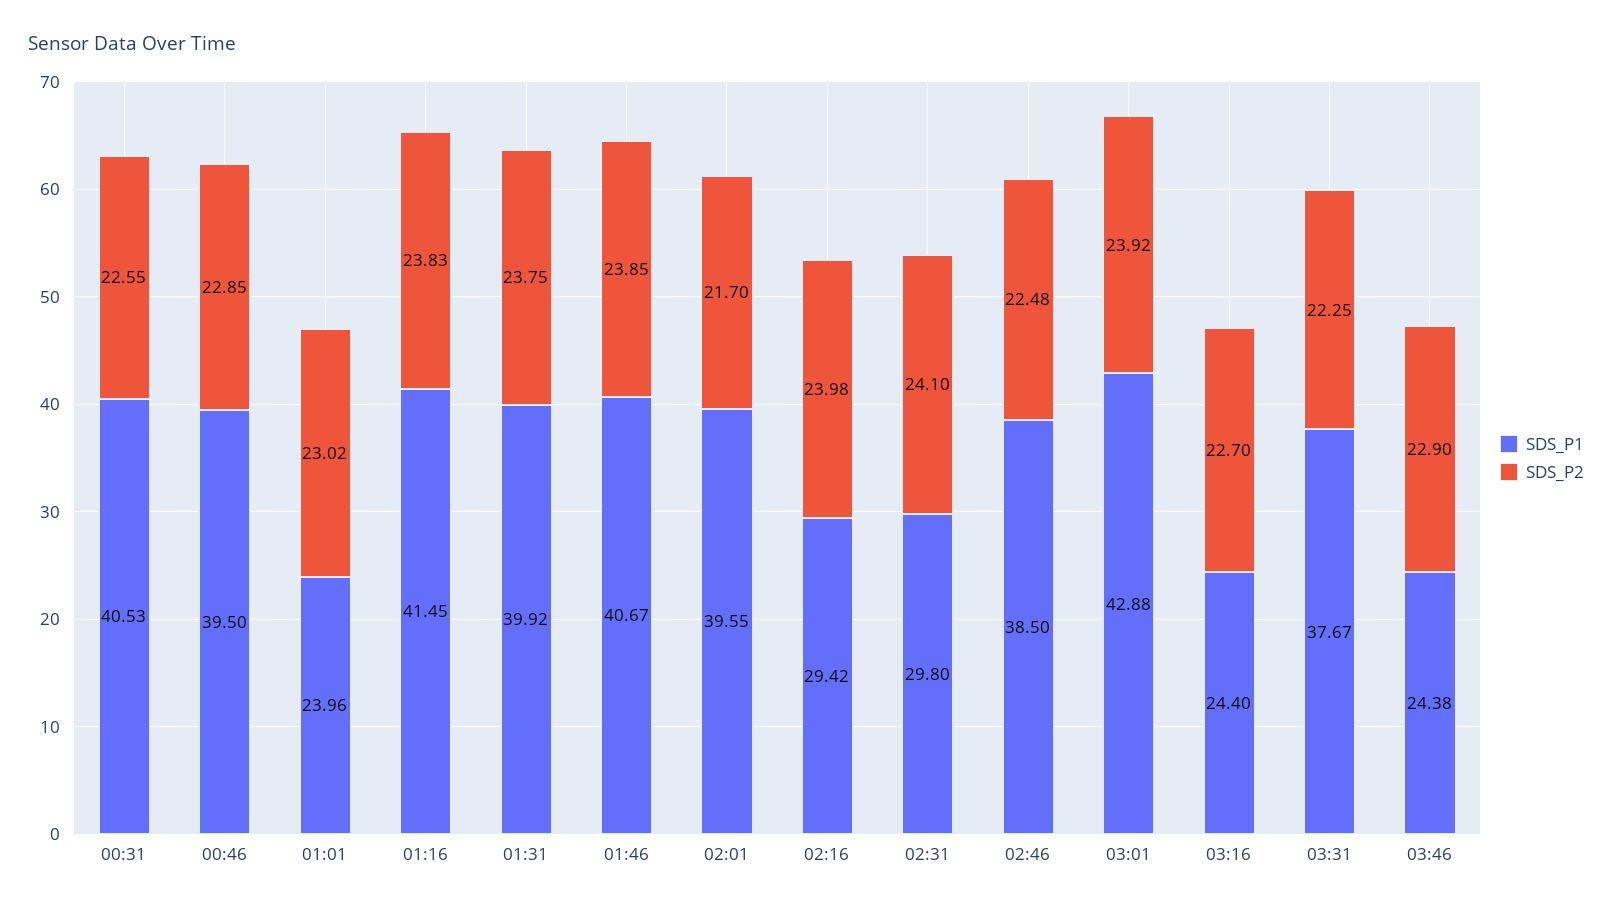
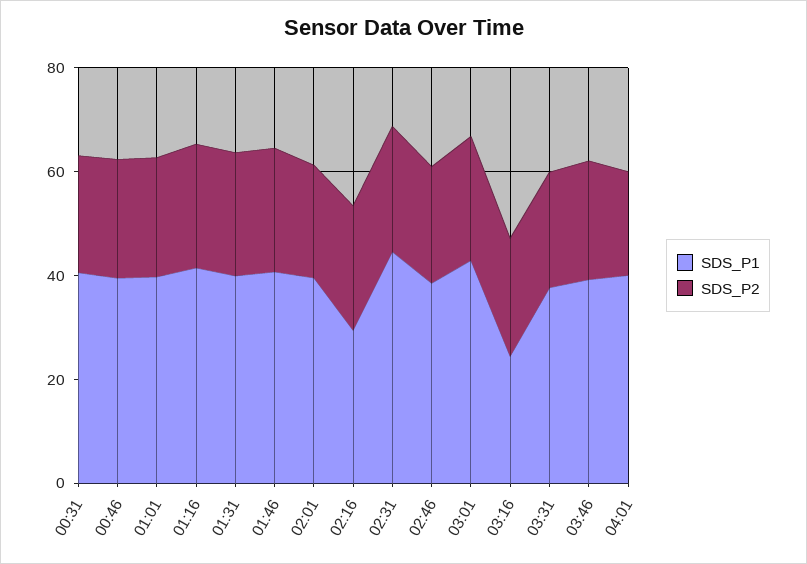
SDS_P1, 01:01: 23.96 -> 40
SDS_P1, 02:31: 29.8 -> 45
SDS_P1, 03:46: 24.38 -> 40
SDS_P1, 04:01: none -> 40
SDS_P2, 04:01: none -> 20

